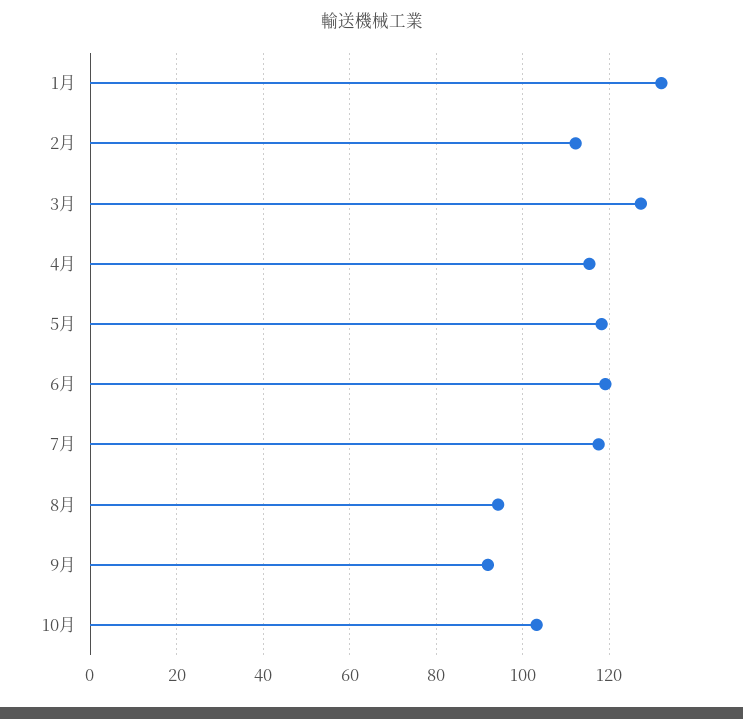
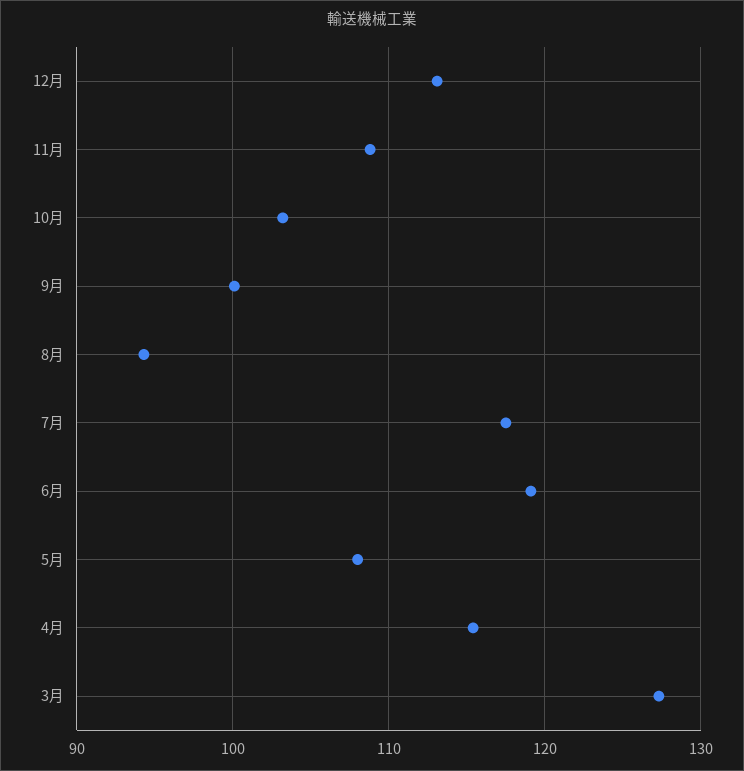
1月: 132 -> none
2月: 112 -> none
5月: 118 -> 108
9月: 92 -> 100
12月: none -> 113
11月: none -> 109

